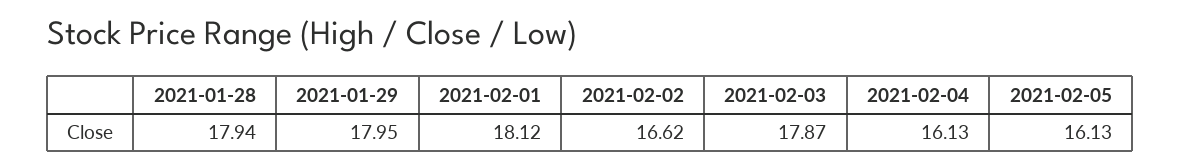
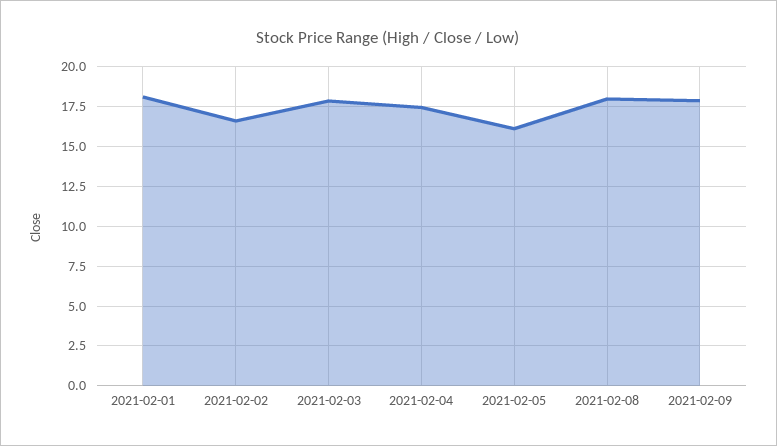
2021-01-28: 17.94 -> none
2021-01-29: 17.95 -> none
2021-02-04: 16.13 -> 17.5
2021-02-08: none -> 18
2021-02-09: none -> 18

